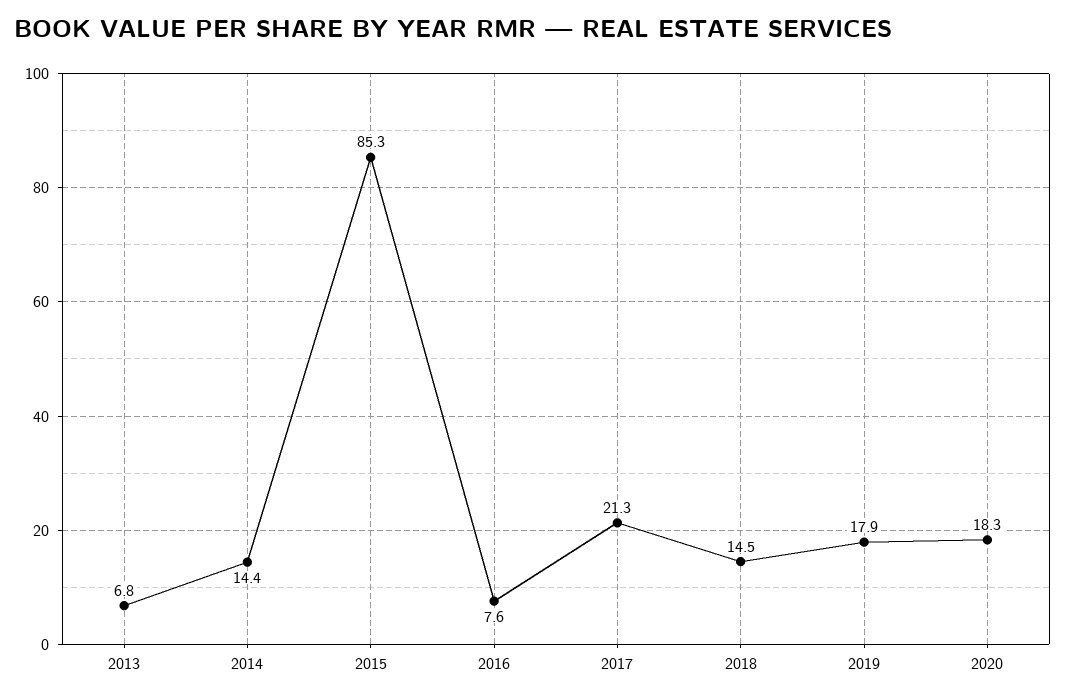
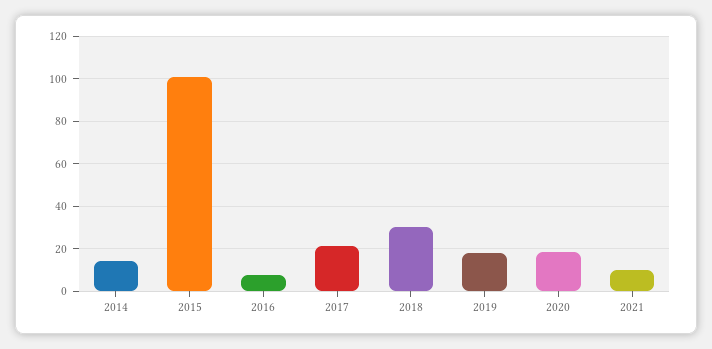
2013: 6.8 -> none
2015: 85.3 -> 100
2018: 14.5 -> 30
2021: none -> 10

